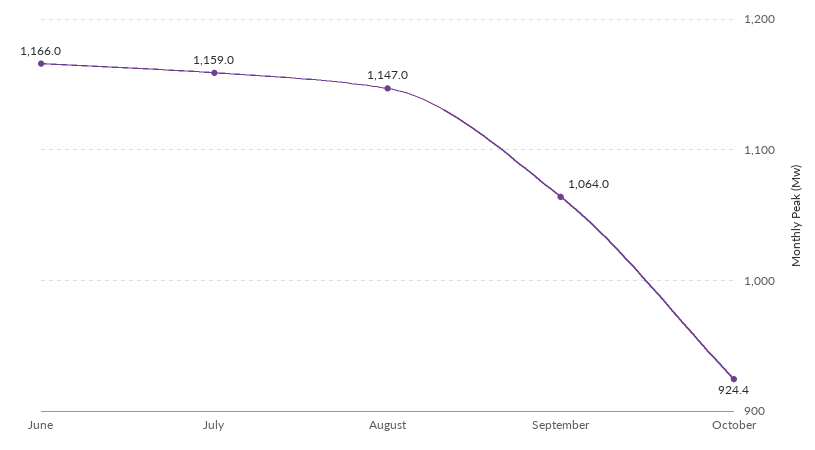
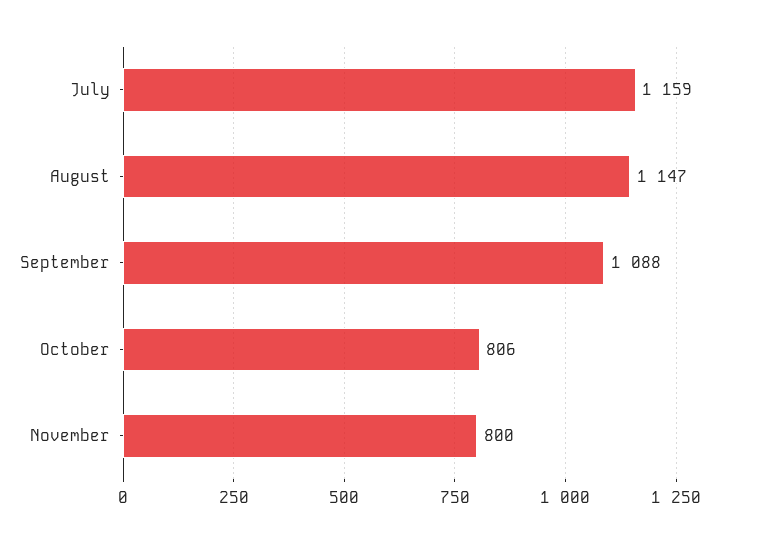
June: 1166 -> none
September: 1064 -> 1088
October: 924.4 -> 806
November: none -> 800

